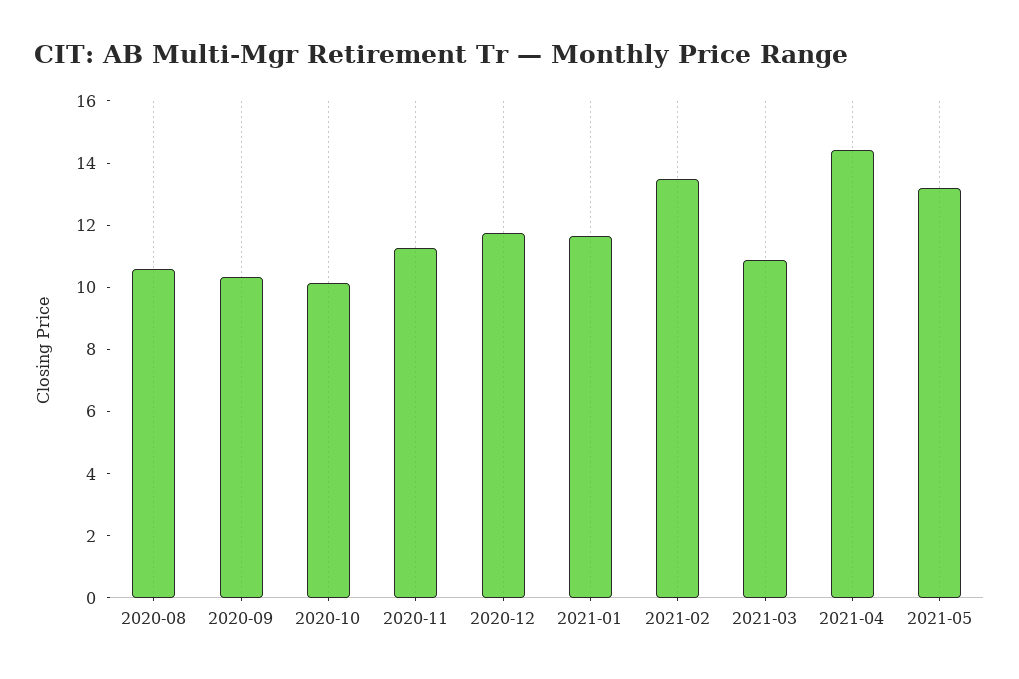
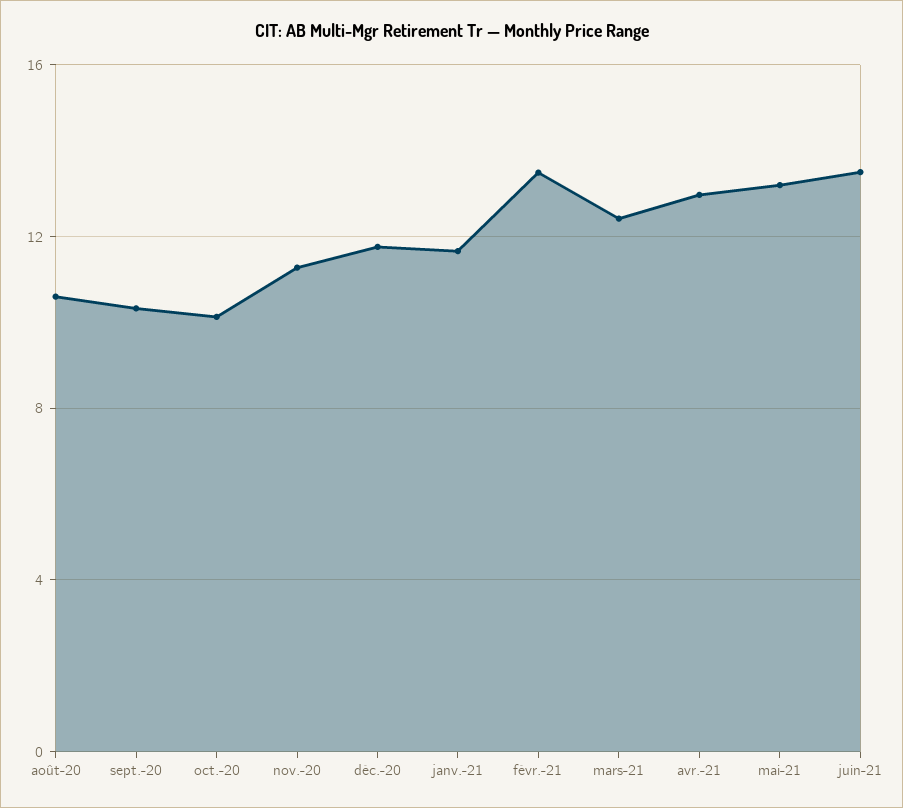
2021-03: 11 -> 12.5
2021-04: 14.5 -> 13
juin-21: none -> 13.5

